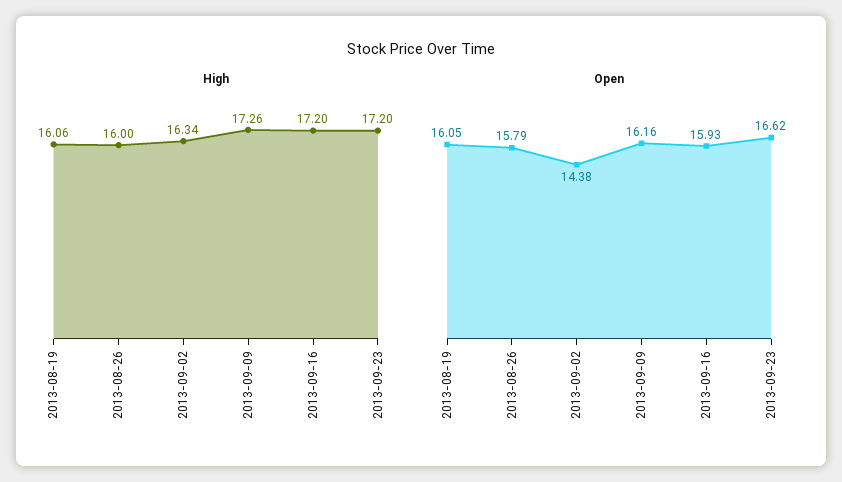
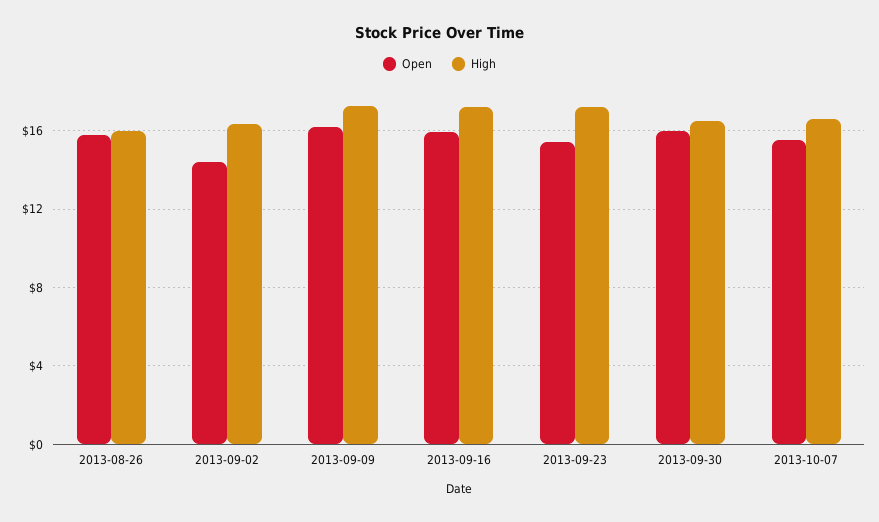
High, 2013-08-19: 16.06 -> none
Open, 2013-08-19: 16.05 -> none
Open, 2013-09-23: 16.62 -> 15.5
Open, 2013-09-30: none -> 16
High, 2013-09-30: none -> 16.5
Open, 2013-10-07: none -> 15.5
High, 2013-10-07: none -> 16.5

